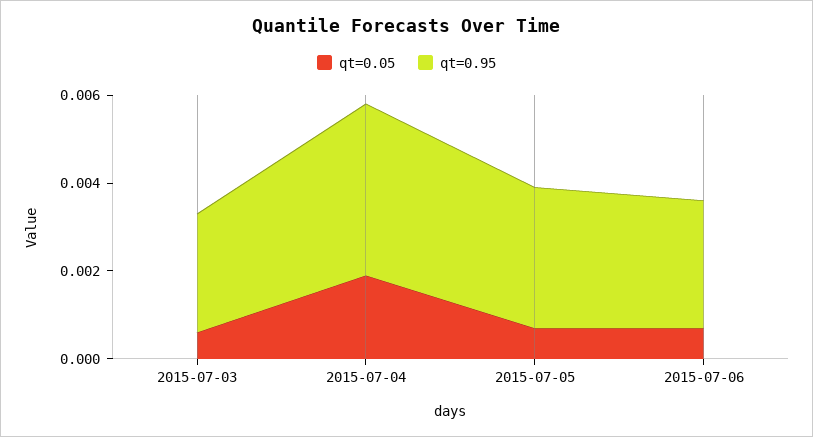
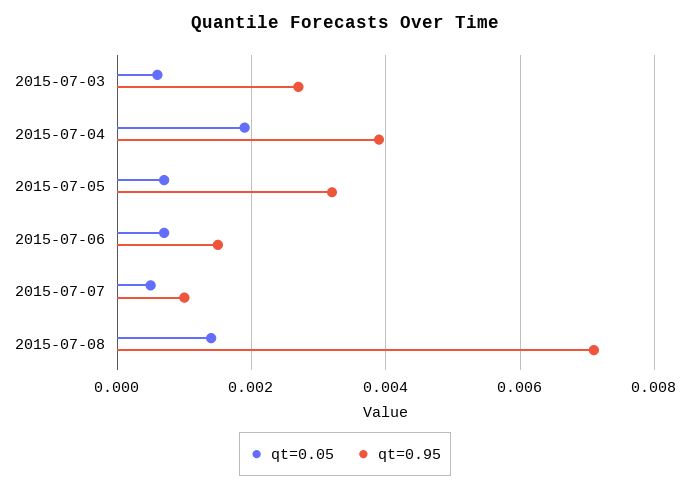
qt=0.95, 2015-07-06: 0.003 -> 0.0015
qt=0.05, 2015-07-07: none -> 0.0005
qt=0.95, 2015-07-07: none -> 0.001
qt=0.05, 2015-07-08: none -> 0.0015
qt=0.95, 2015-07-08: none -> 0.007

